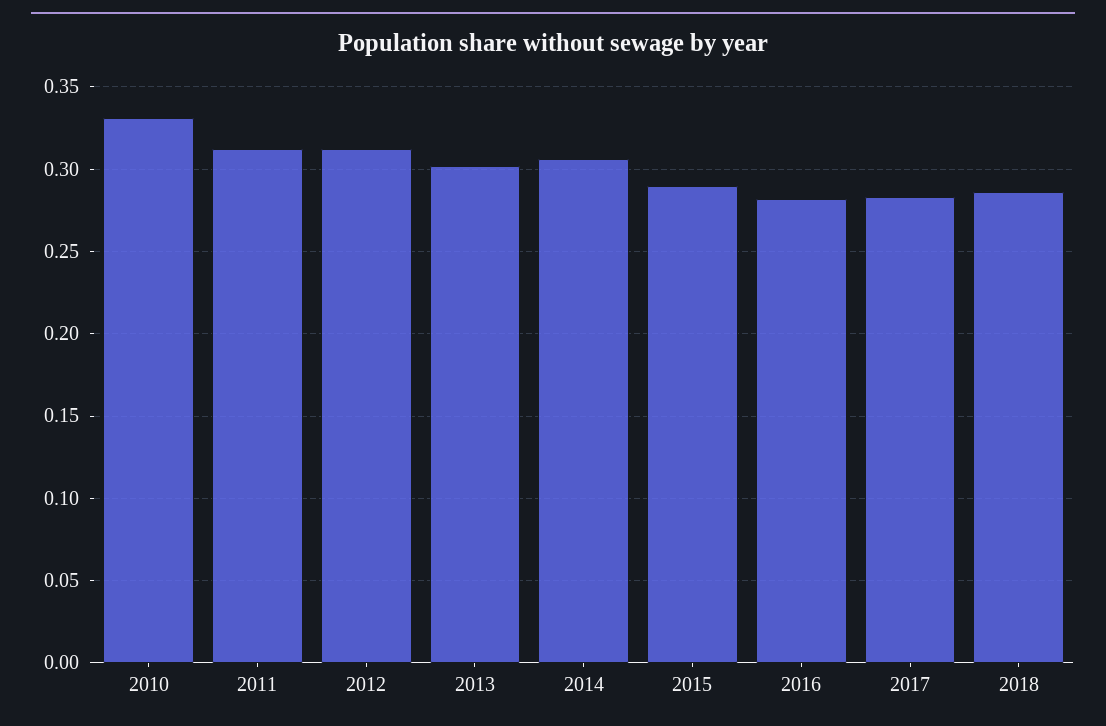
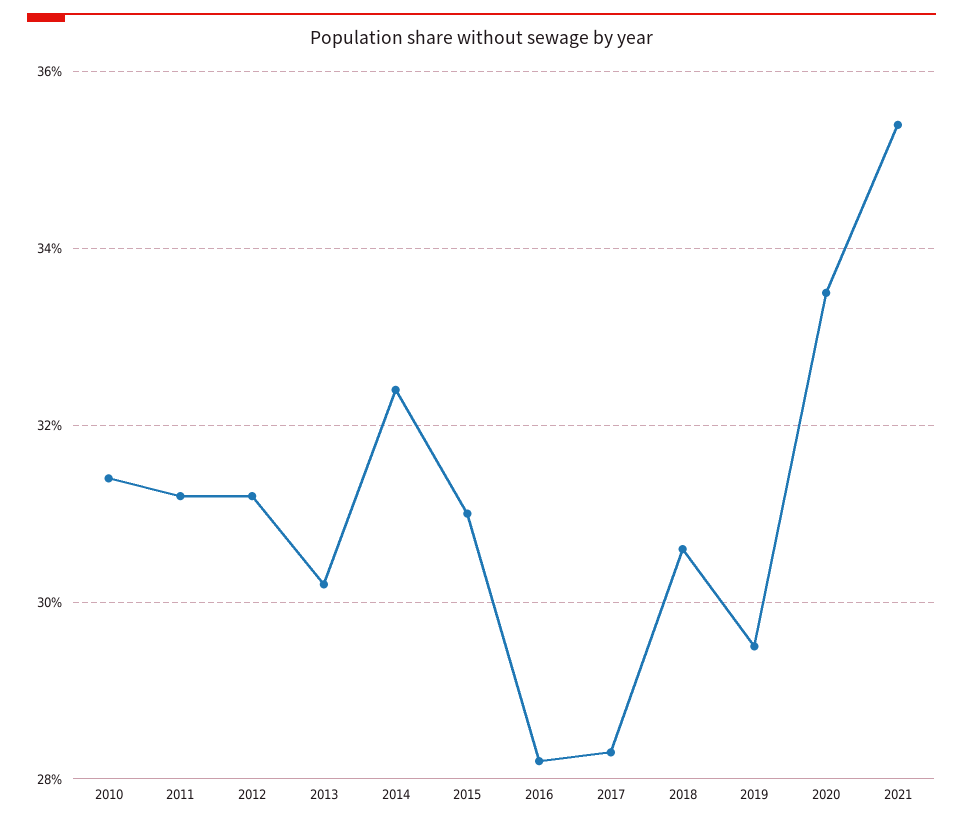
2010: 0.33 -> 0.315
2014: 0.305 -> 0.325
2015: 0.29 -> 0.31
2018: 0.285 -> 0.305
2019: none -> 0.295
2020: none -> 0.335
2021: none -> 0.355

